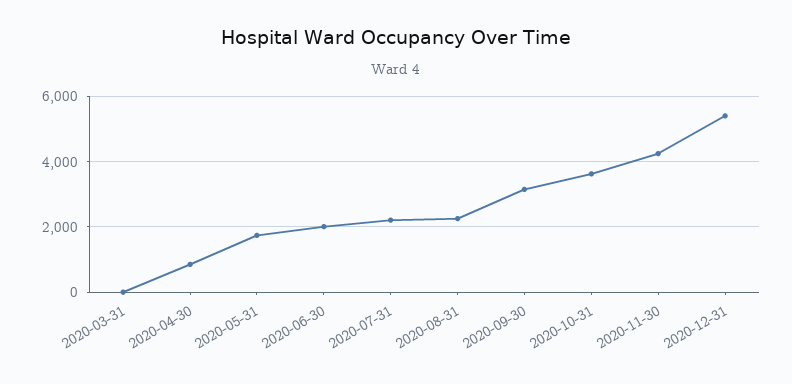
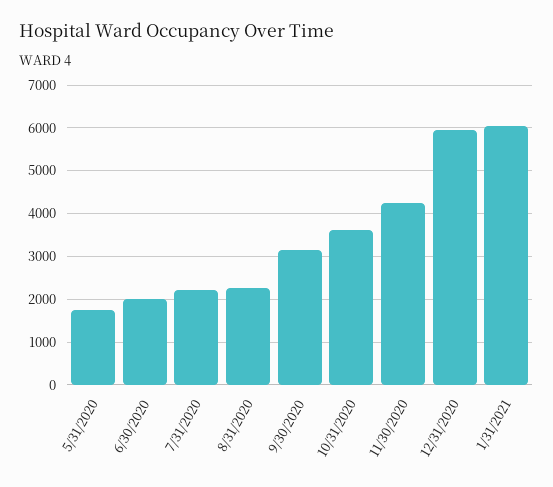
2020-03-31: 0 -> none
2020-04-30: 800 -> none
2020-12-31: 5400 -> 6000
1/31/2021: none -> 6000

